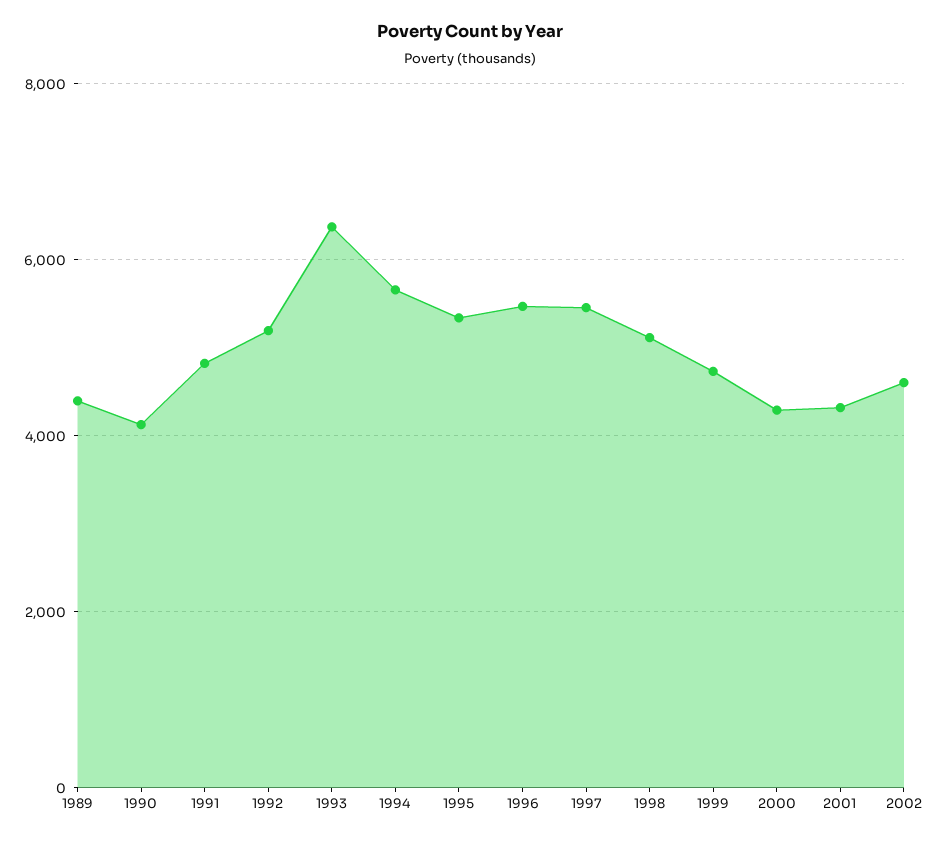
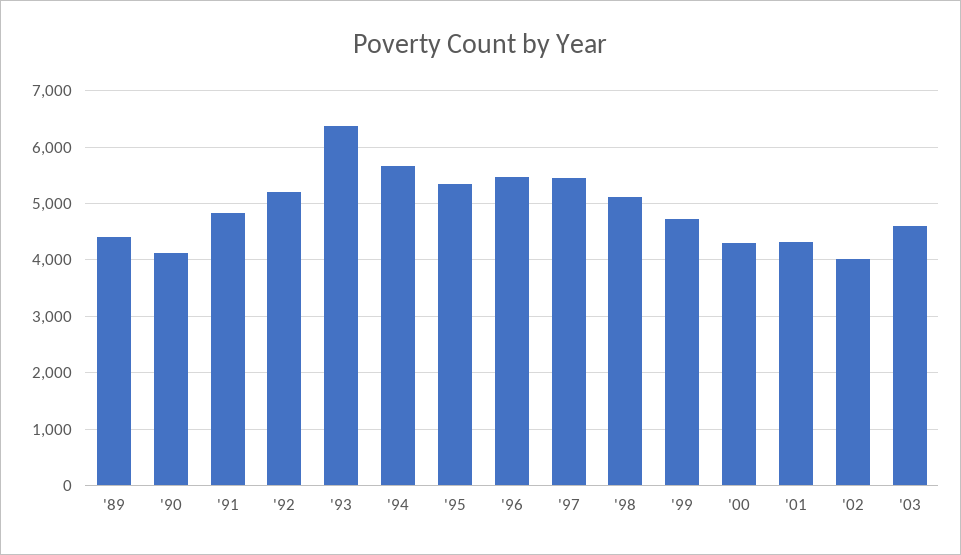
2002: 4600 -> 4000
'03: none -> 4600

